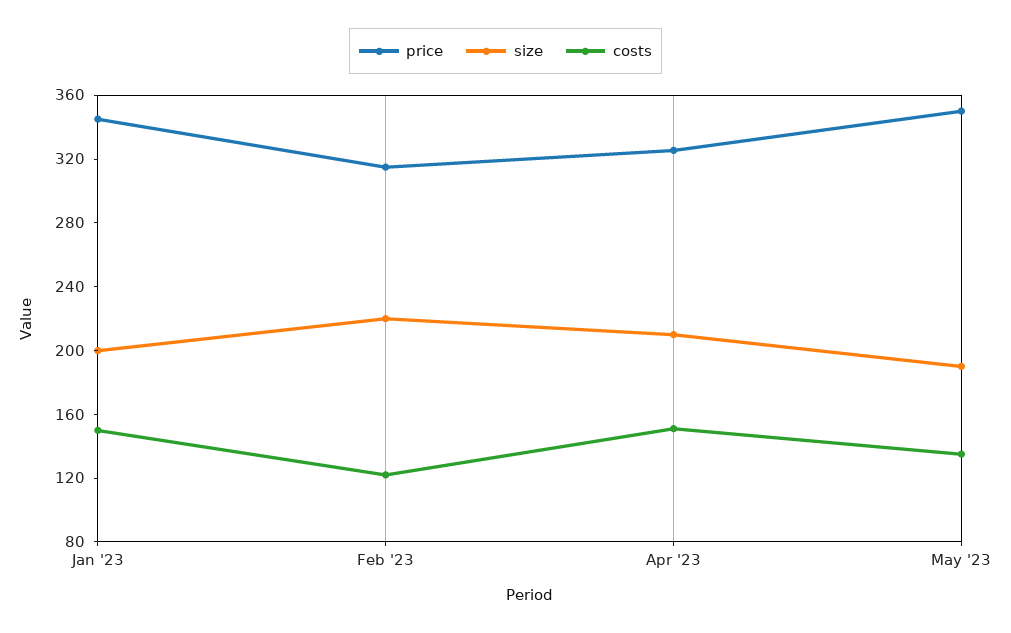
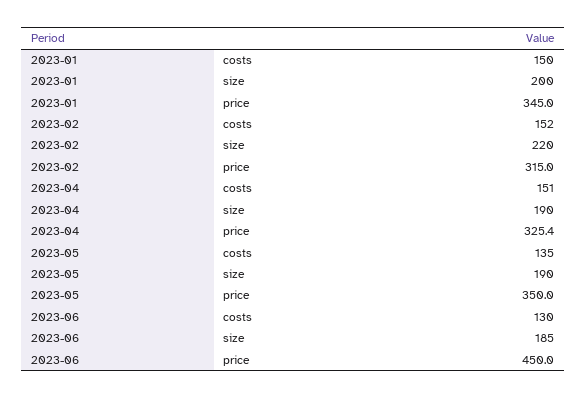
costs, Feb '23: 120 -> 152
size, Apr '23: 210 -> 190
costs, 2023-06: none -> 130
size, 2023-06: none -> 185
price, 2023-06: none -> 450

